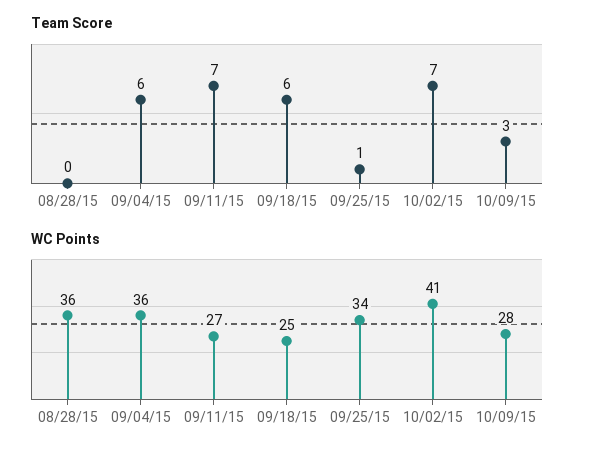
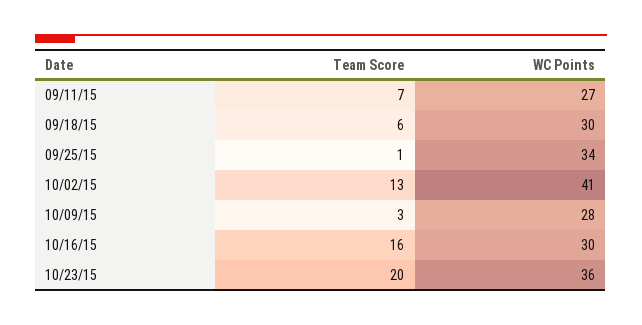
Team Score, 08/28/15: 0 -> none
Team Score, 09/04/15: 6 -> none
Team Score, 10/02/15: 7 -> 13
WC Points, 08/28/15: 36 -> none
WC Points, 09/04/15: 36 -> none
WC Points, 09/18/15: 25 -> 30
Team Score, 10/16/15: none -> 16
WC Points, 10/16/15: none -> 30
Team Score, 10/23/15: none -> 20
WC Points, 10/23/15: none -> 36

